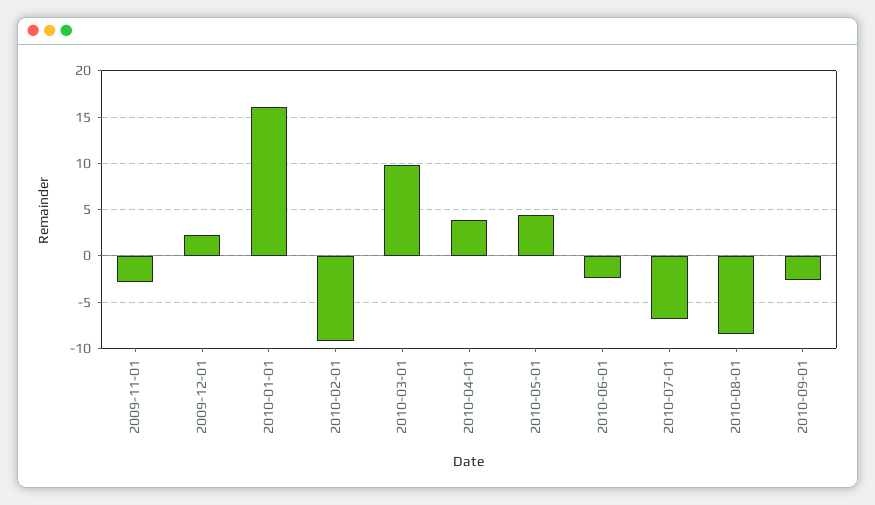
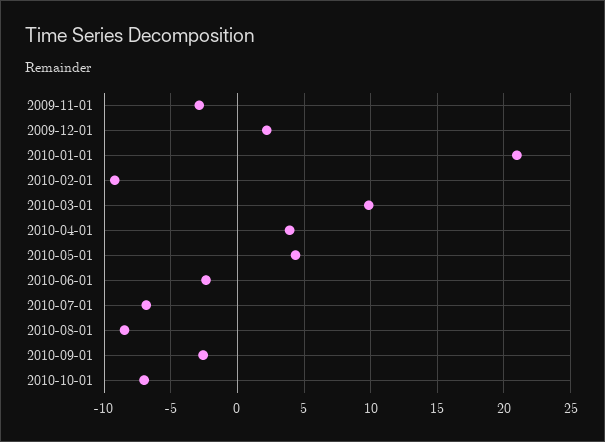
2010-01-01: 16 -> 21
2010-10-01: none -> -7

